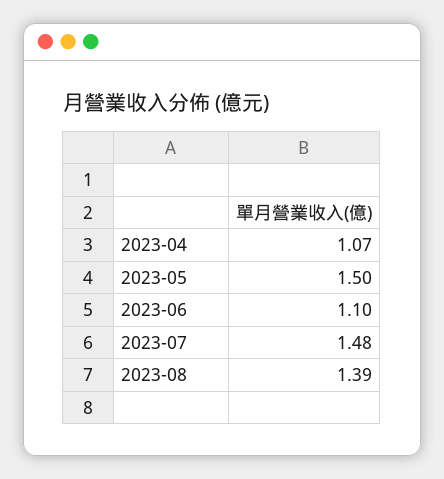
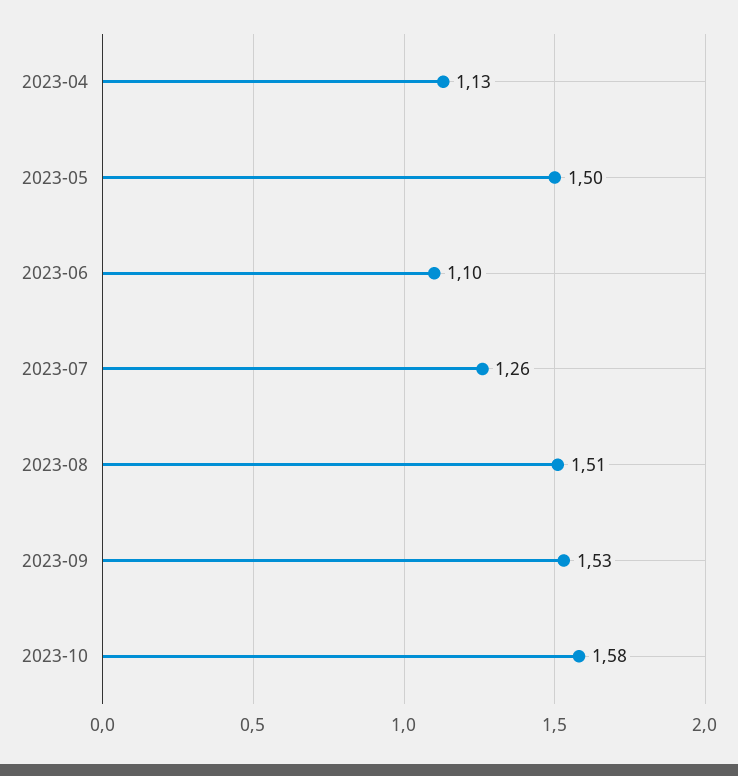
2023-04: 1.07 -> 1.13
2023-07: 1.48 -> 1.26
2023-08: 1.39 -> 1.51
2023-09: none -> 1.53
2023-10: none -> 1.58

